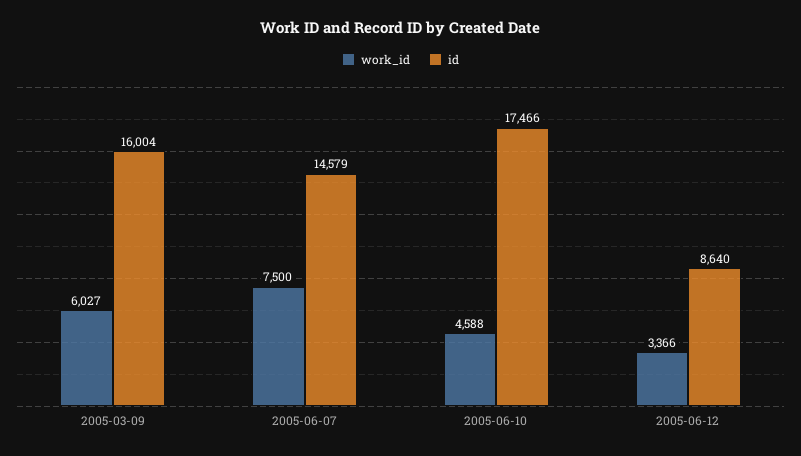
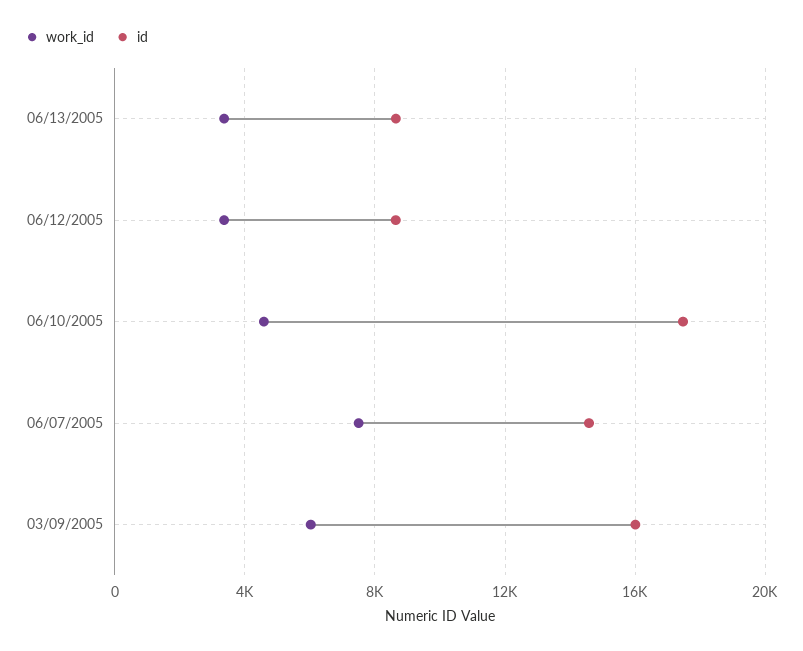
work_id, 06/13/2005: none -> 3500
id, 06/13/2005: none -> 8500

